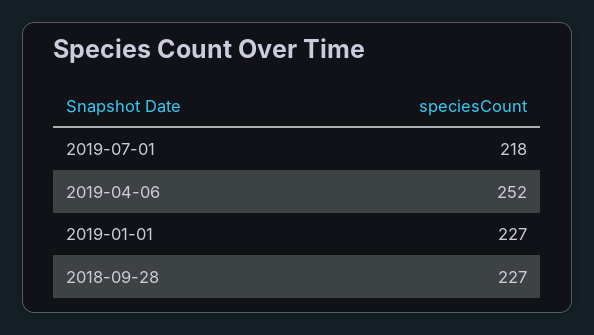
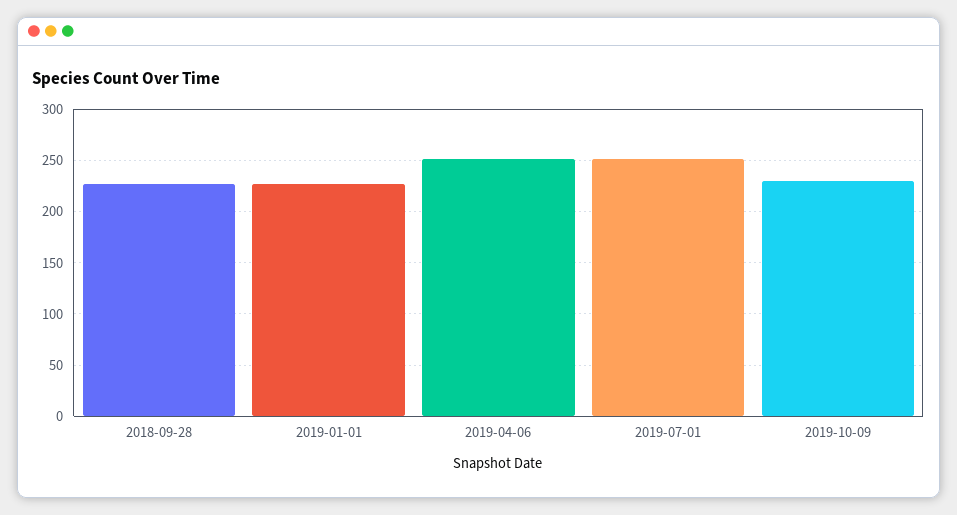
2019-07-01: 218 -> 250
2019-10-09: none -> 230

